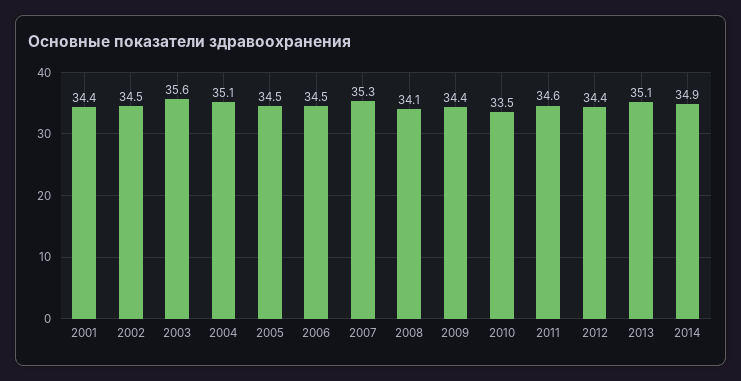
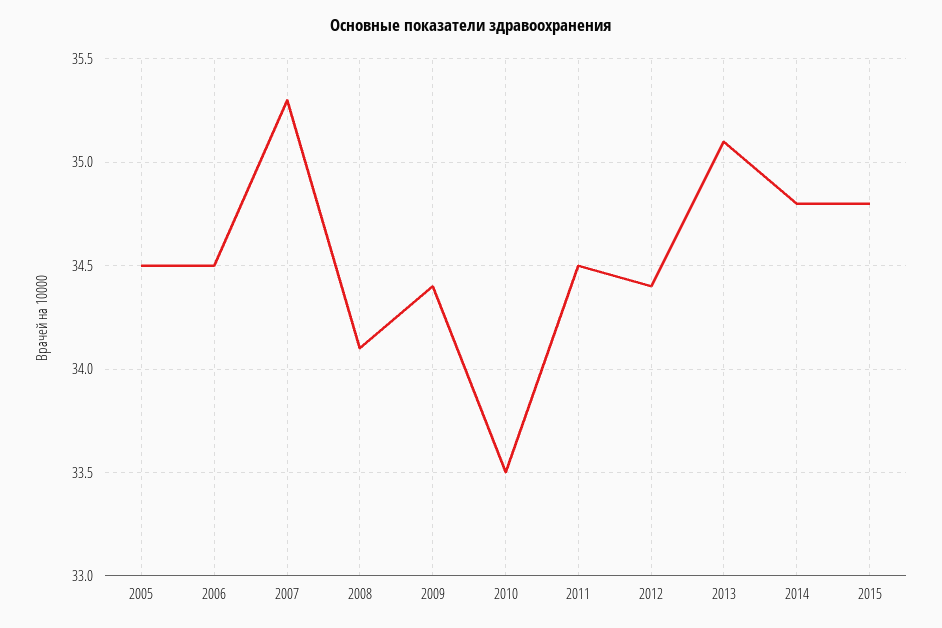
2001: 34.4 -> none
2002: 34.5 -> none
2003: 35.6 -> none
2004: 35.1 -> none
2011: 34.6 -> 34.5
2014: 34.9 -> 34.8
2015: none -> 34.8

